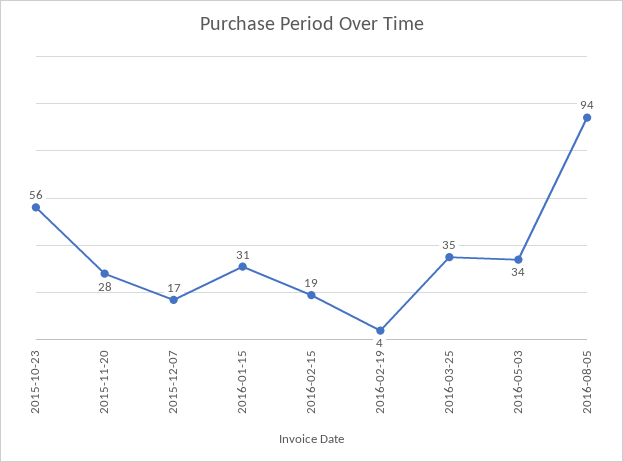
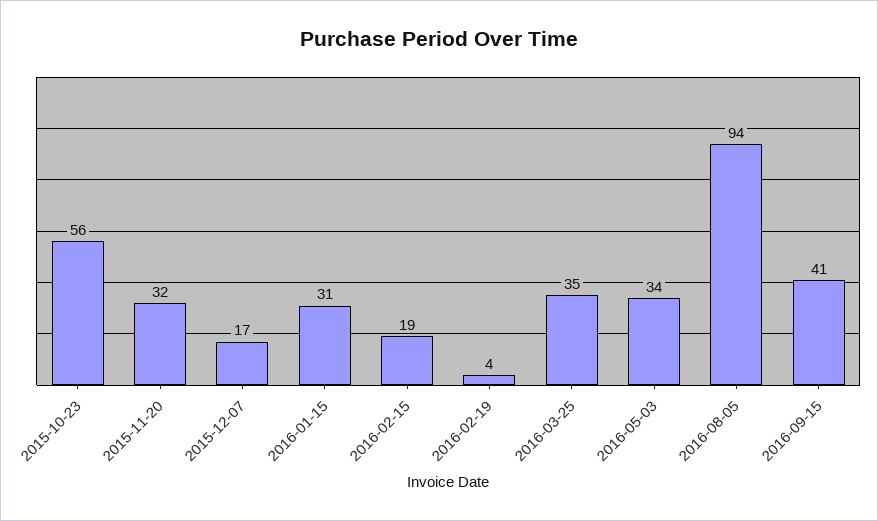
2015-11-20: 28 -> 32
2016-09-15: none -> 41

